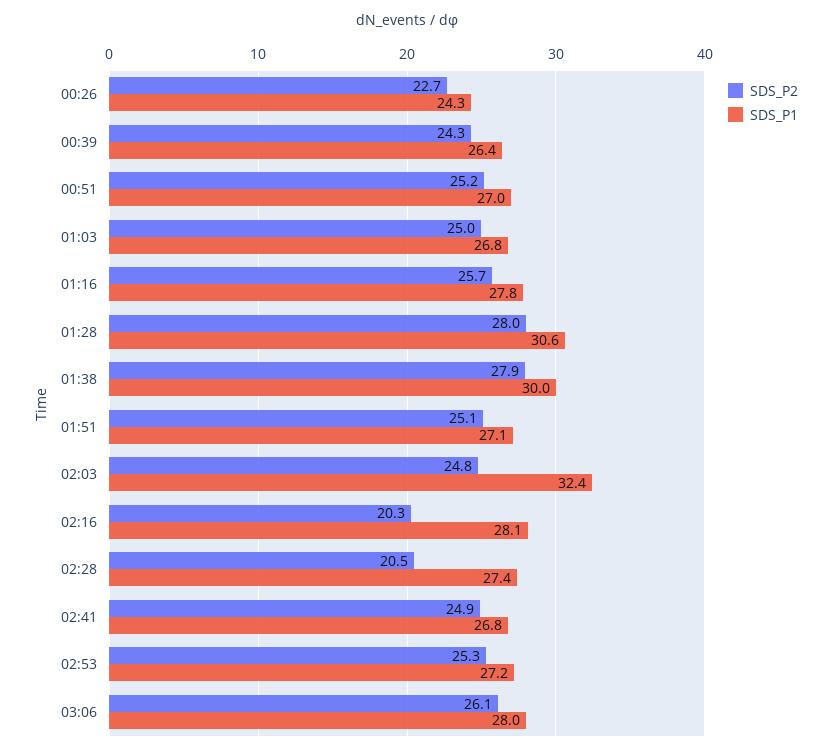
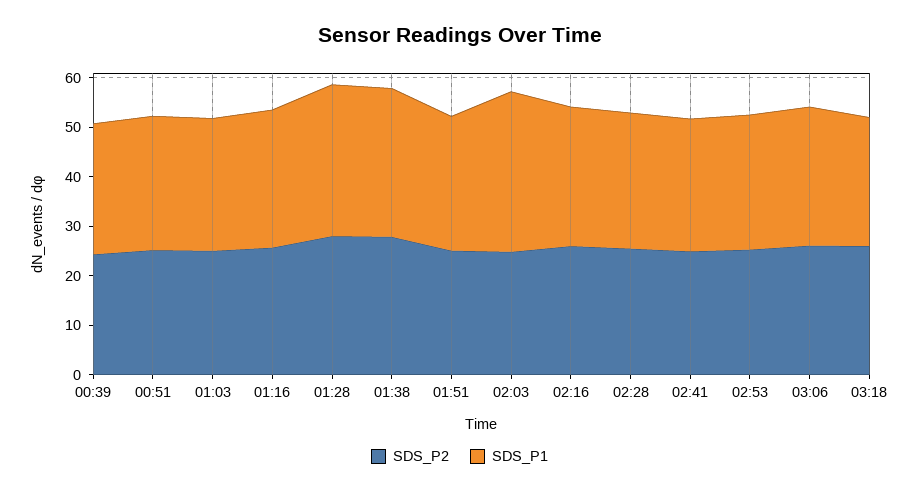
SDS_P2, 00:26: 22.7 -> none
SDS_P1, 00:26: 24.3 -> none
SDS_P2, 02:16: 20.3 -> 26
SDS_P2, 02:28: 20.5 -> 26
SDS_P2, 03:18: none -> 26
SDS_P1, 03:18: none -> 26

